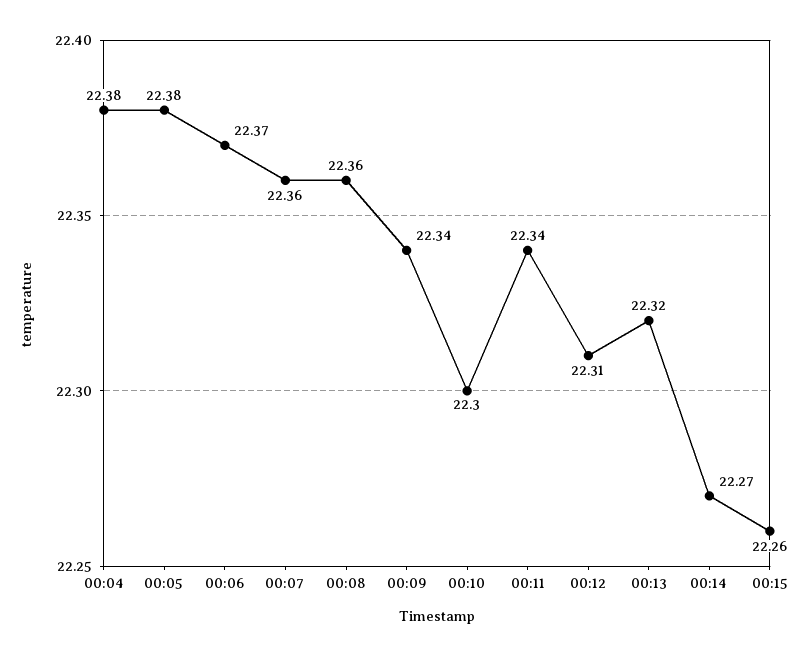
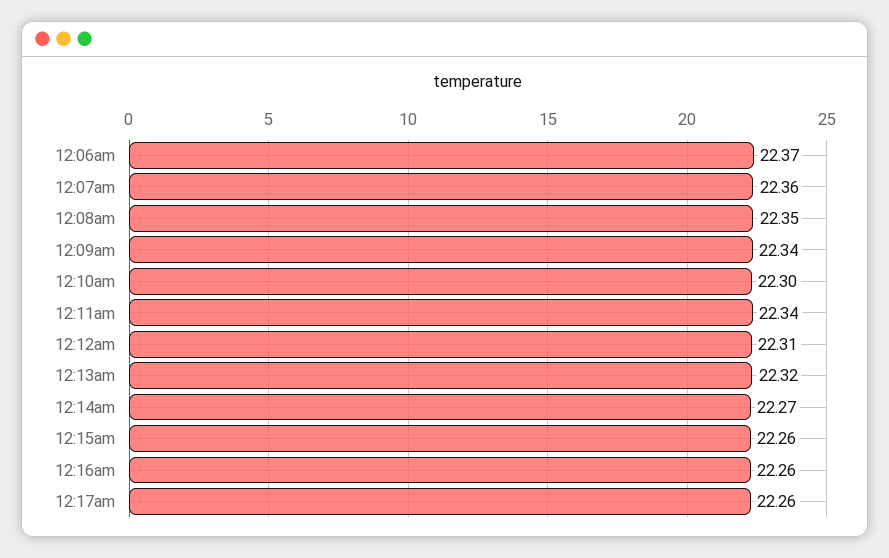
00:04: 22.38 -> none
00:05: 22.38 -> none
00:08: 22.36 -> 22.35
12:16am: none -> 22.26
12:17am: none -> 22.26

